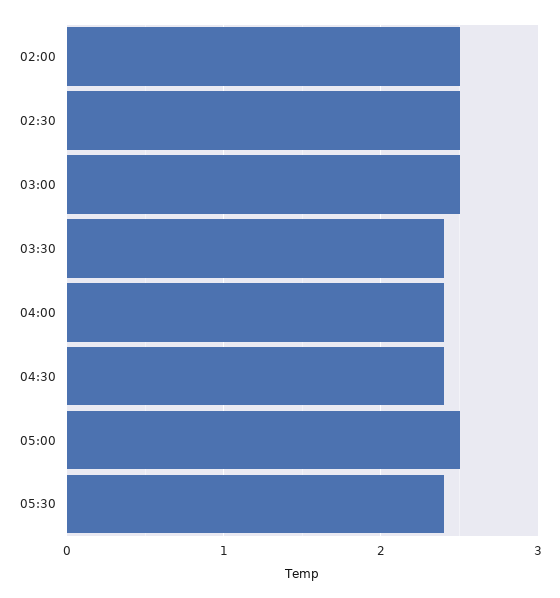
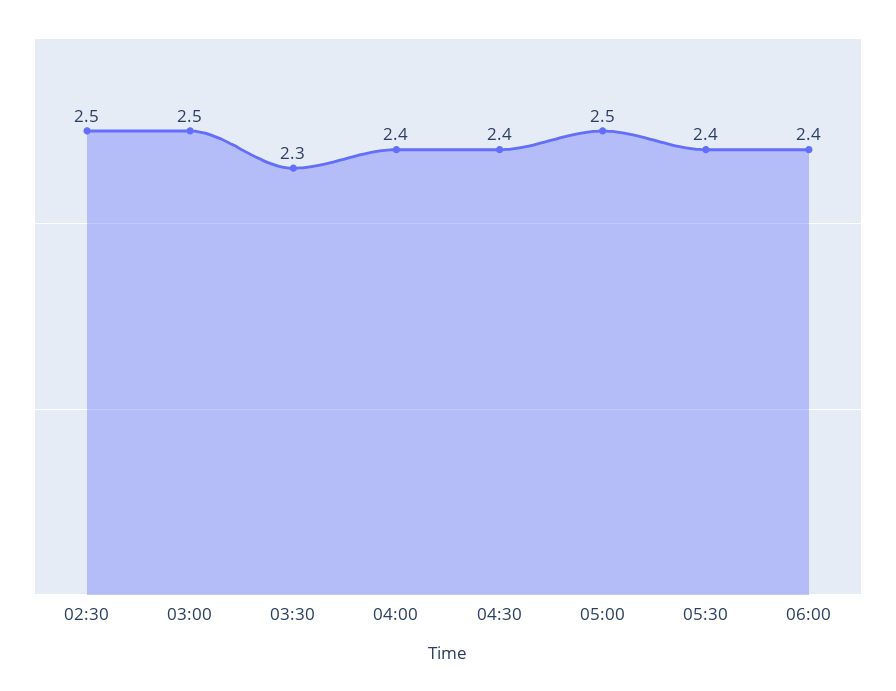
02:00: 2.5 -> none
03:30: 2.4 -> 2.3
06:00: none -> 2.4

